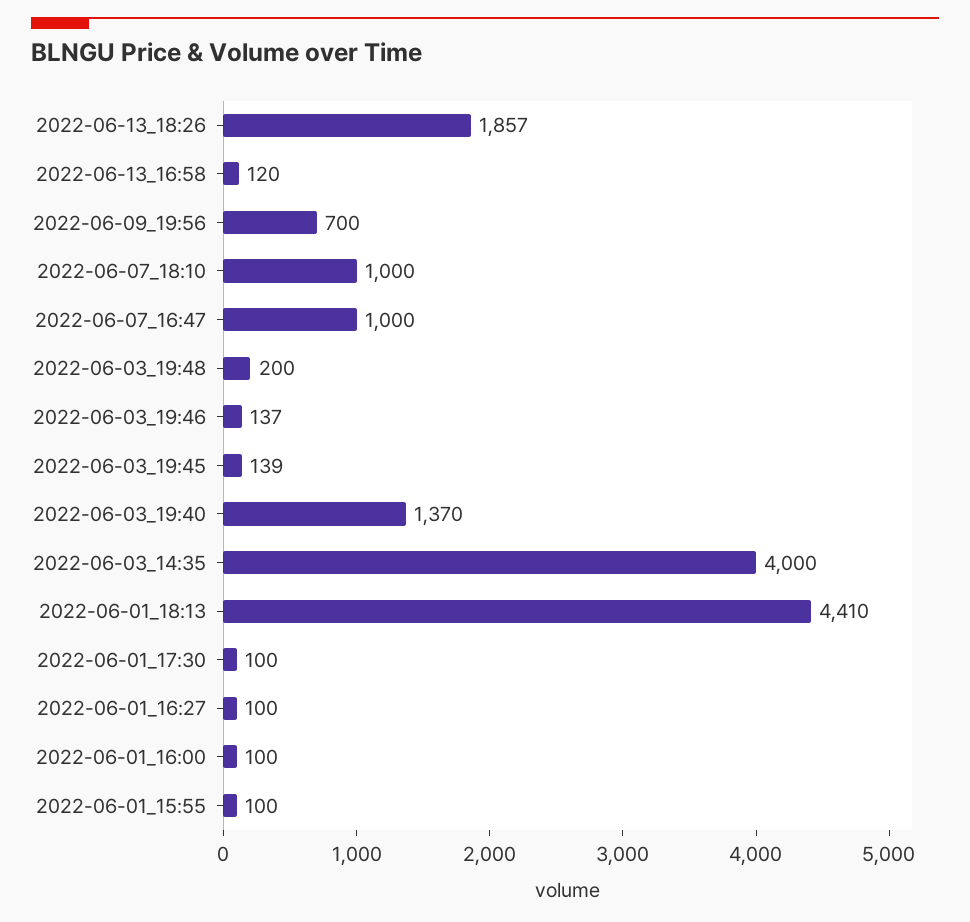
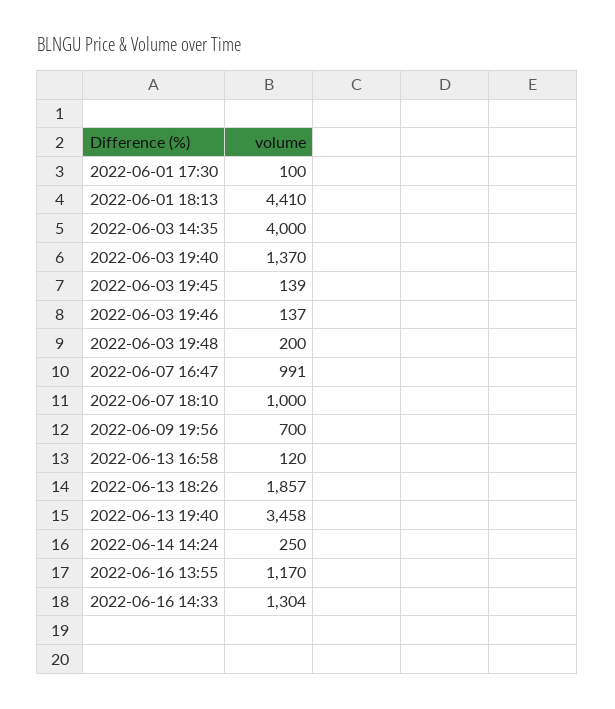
2022-06-07_16:47: 1000 -> 991
2022-06-01_16:27: 100 -> none
2022-06-01_16:00: 100 -> none
2022-06-01_15:55: 100 -> none
2022-06-13 19:40: none -> 3458
2022-06-14 14:24: none -> 250
2022-06-16 13:55: none -> 1170
2022-06-16 14:33: none -> 1304

